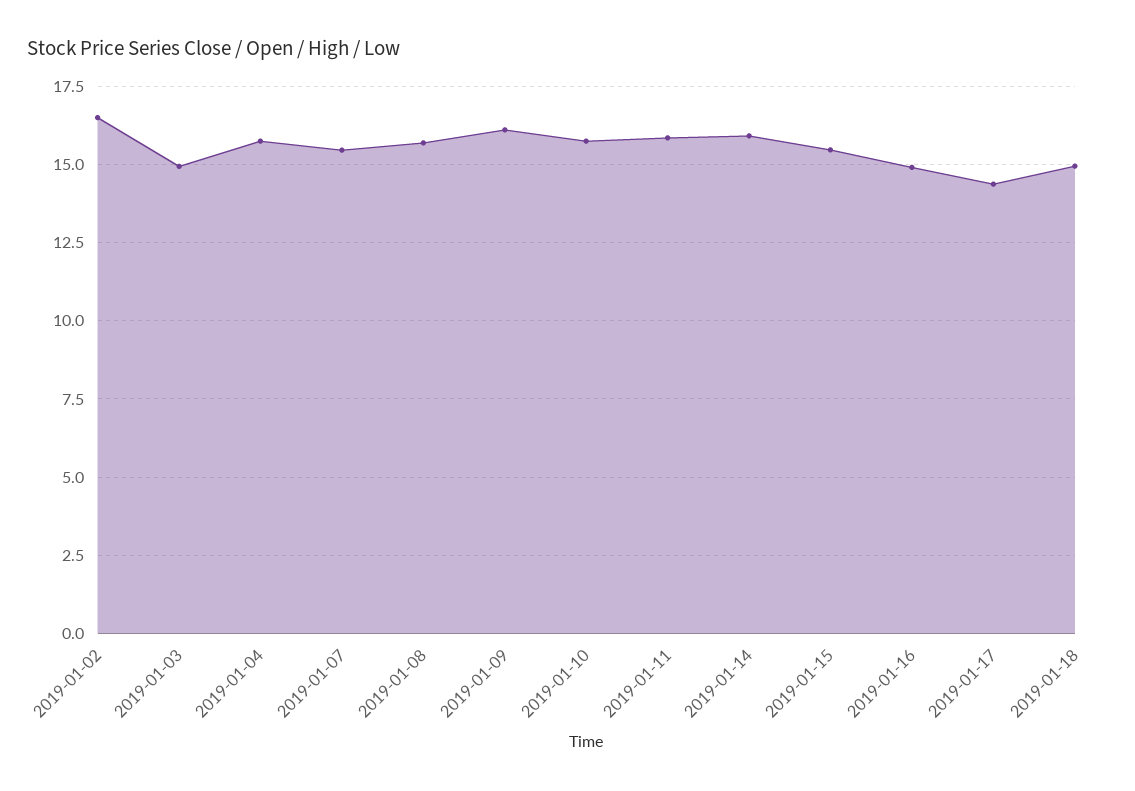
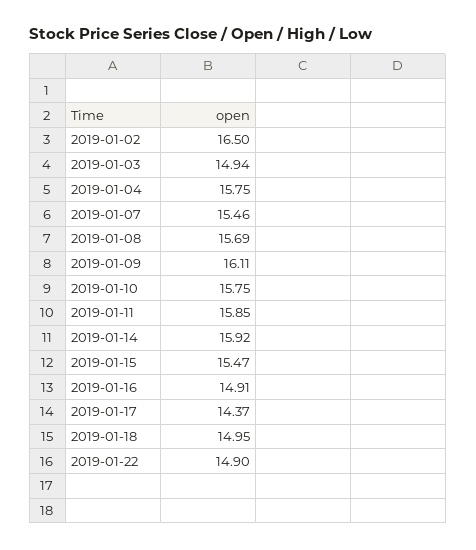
2019-01-22: none -> 14.9

